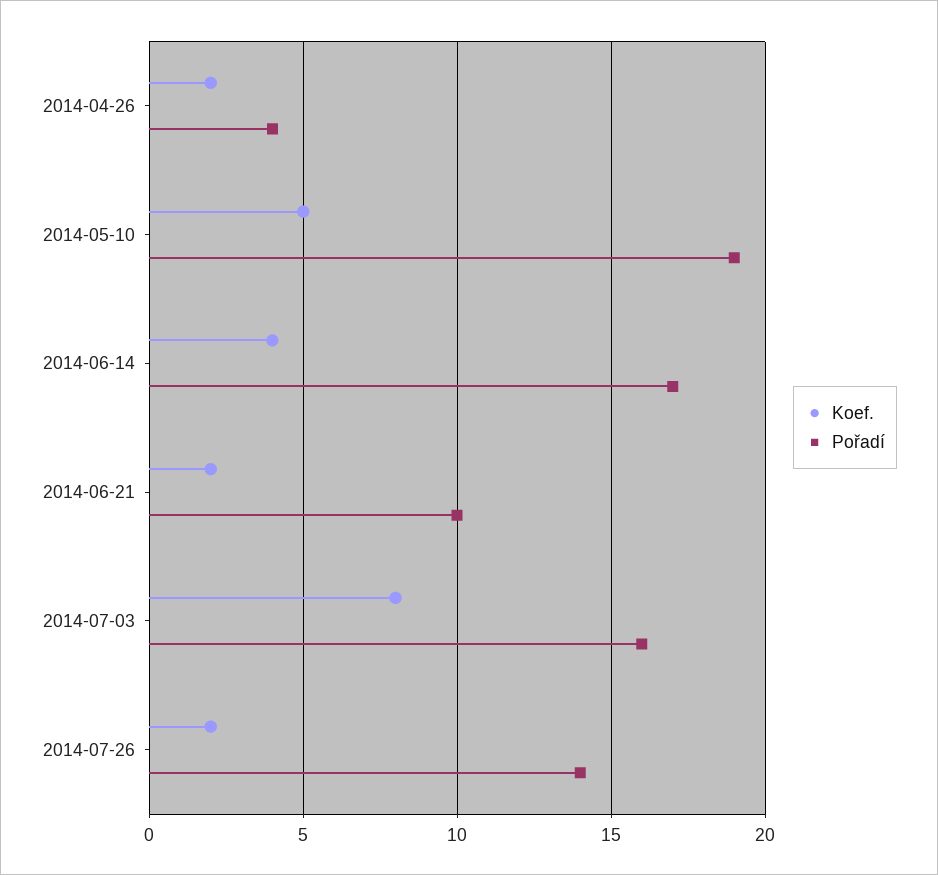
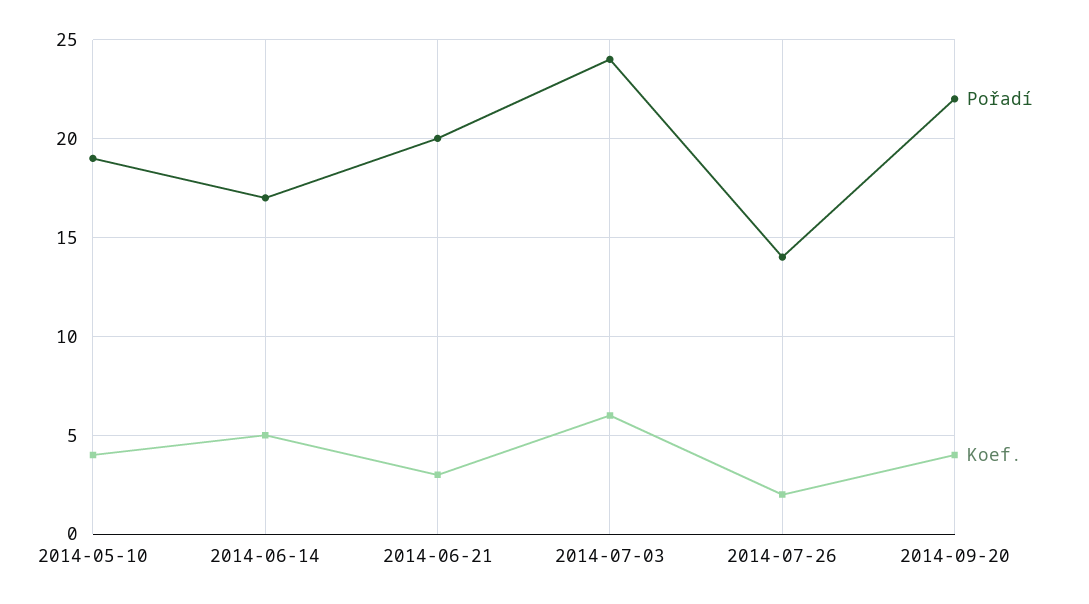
Koef., 2014-04-26: 2 -> none
Pořadí, 2014-04-26: 4 -> none
Koef., 2014-05-10: 5 -> 4
Koef., 2014-06-14: 4 -> 5
Koef., 2014-06-21: 2 -> 3
Pořadí, 2014-06-21: 10 -> 20
Koef., 2014-07-03: 8 -> 6
Pořadí, 2014-07-03: 16 -> 24
Pořadí, 2014-09-20: none -> 22
Koef., 2014-09-20: none -> 4

